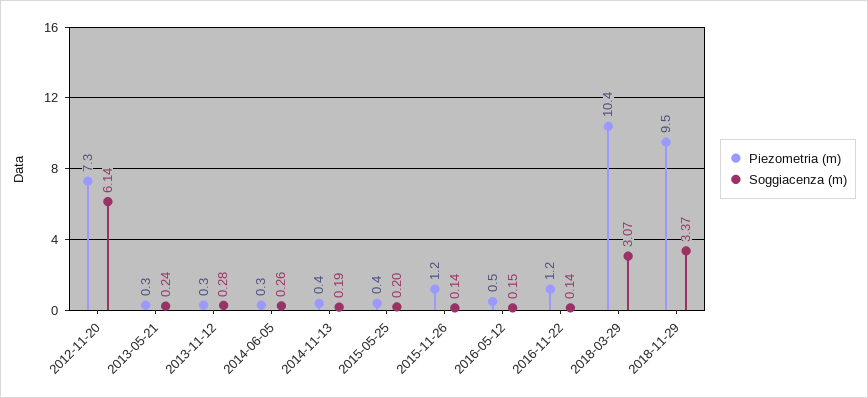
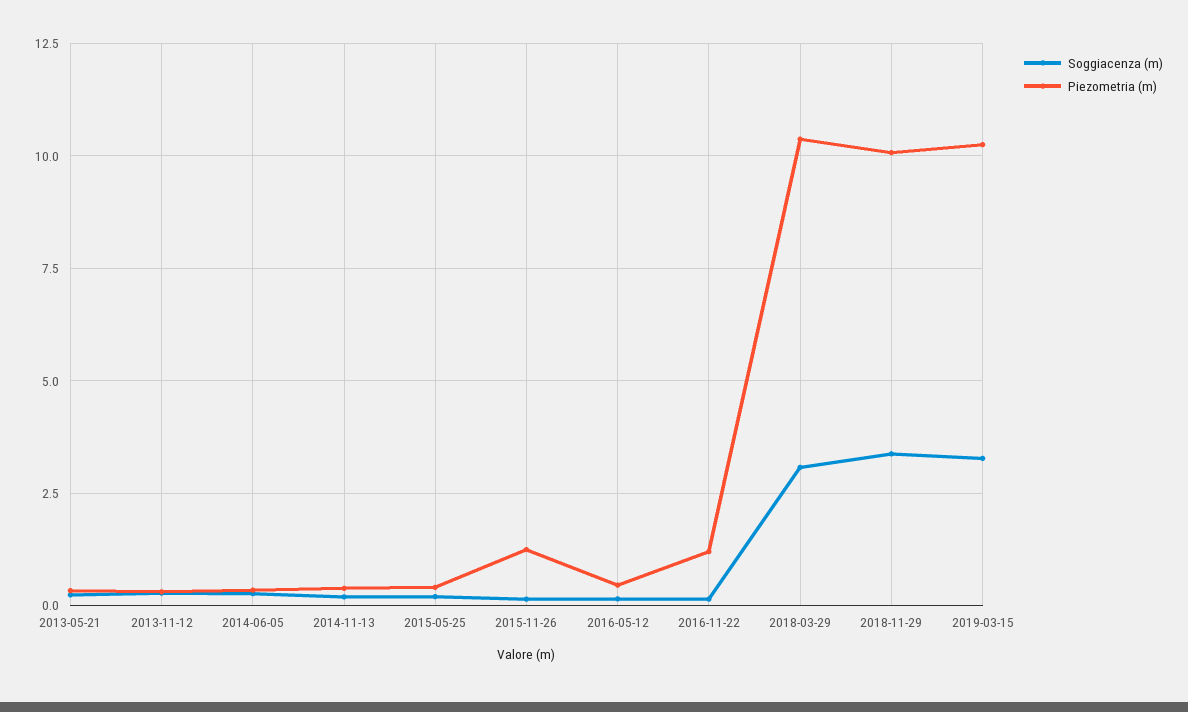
Piezometria (m), 2012-11-20: 7.3 -> none
Soggiacenza (m), 2012-11-20: 6.14 -> none
Piezometria (m), 2018-11-29: 9.5 -> 10
Soggiacenza (m), 2019-03-15: none -> 3.25
Piezometria (m), 2019-03-15: none -> 10.25

